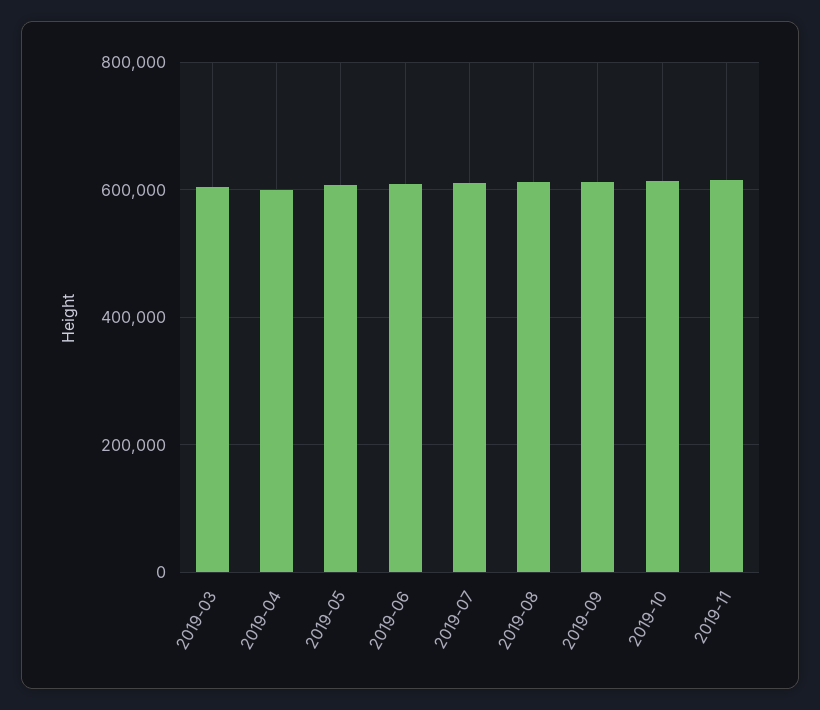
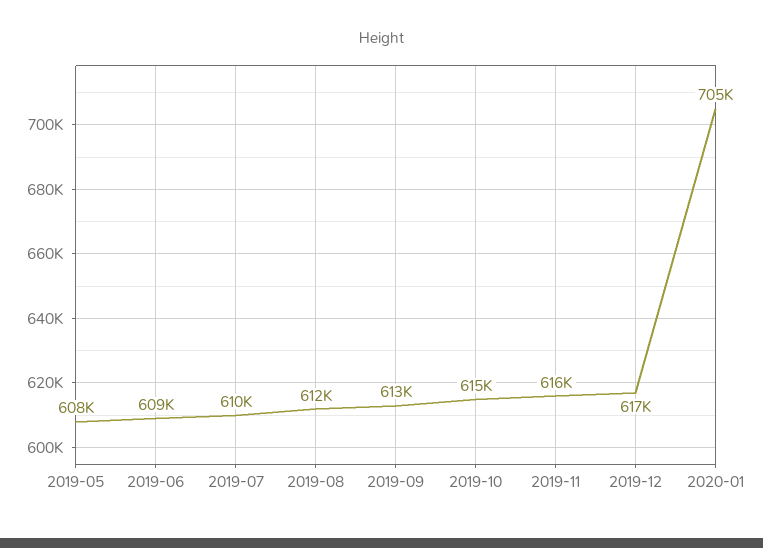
2019-03: 600000 -> none
2019-04: 600000 -> none
2019-12: none -> 617000
2020-01: none -> 705000

